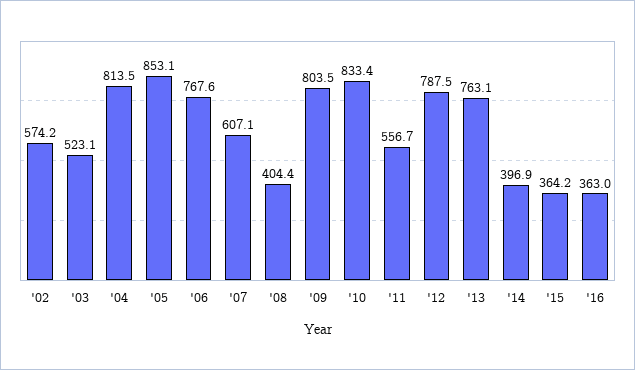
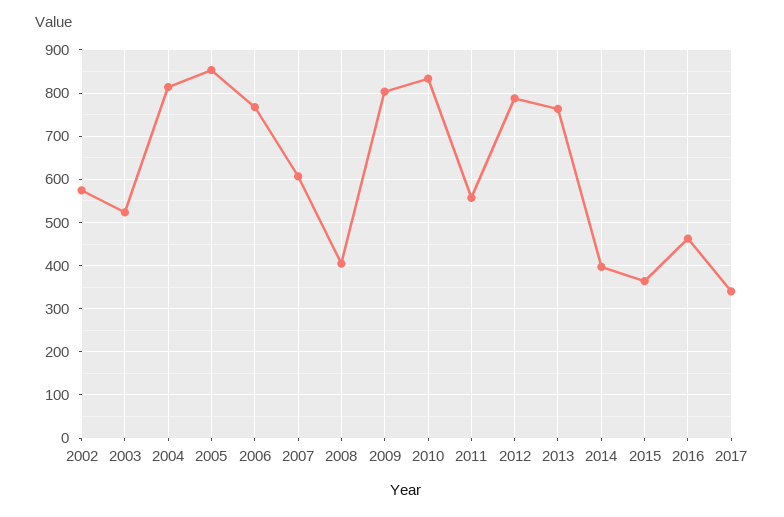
'16: 363 -> 460
2017: none -> 340

